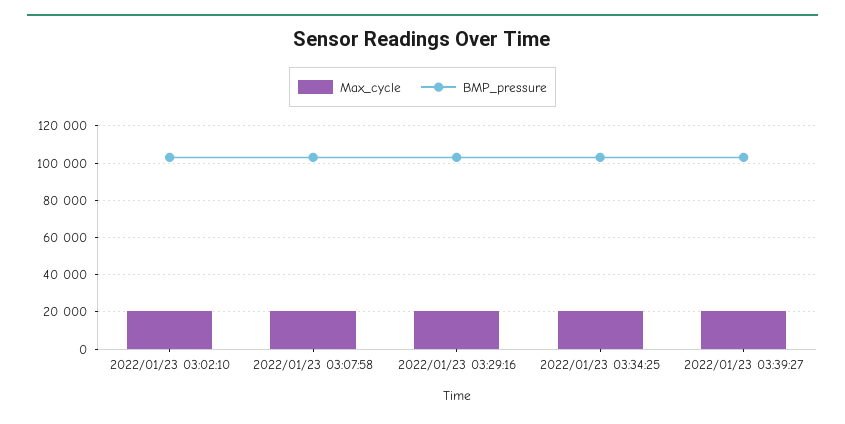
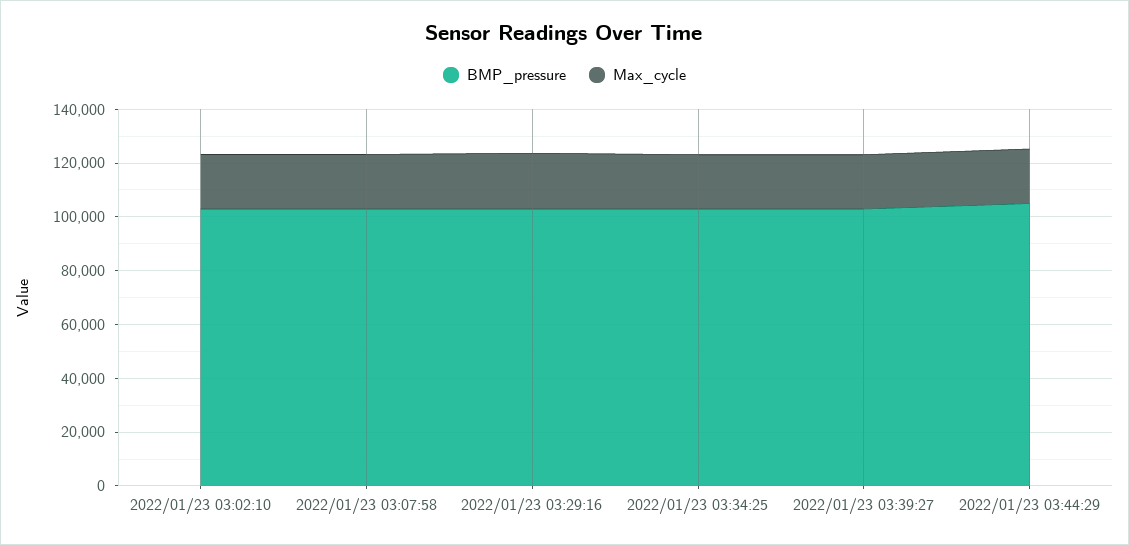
BMP_pressure, 2022/01/23 03:44:29: none -> 105000
Max_cycle, 2022/01/23 03:44:29: none -> 20000

